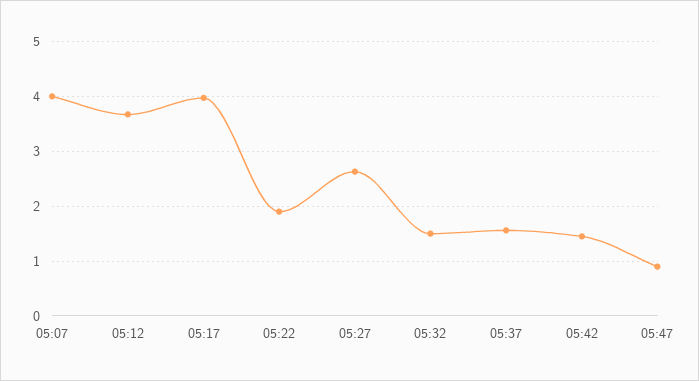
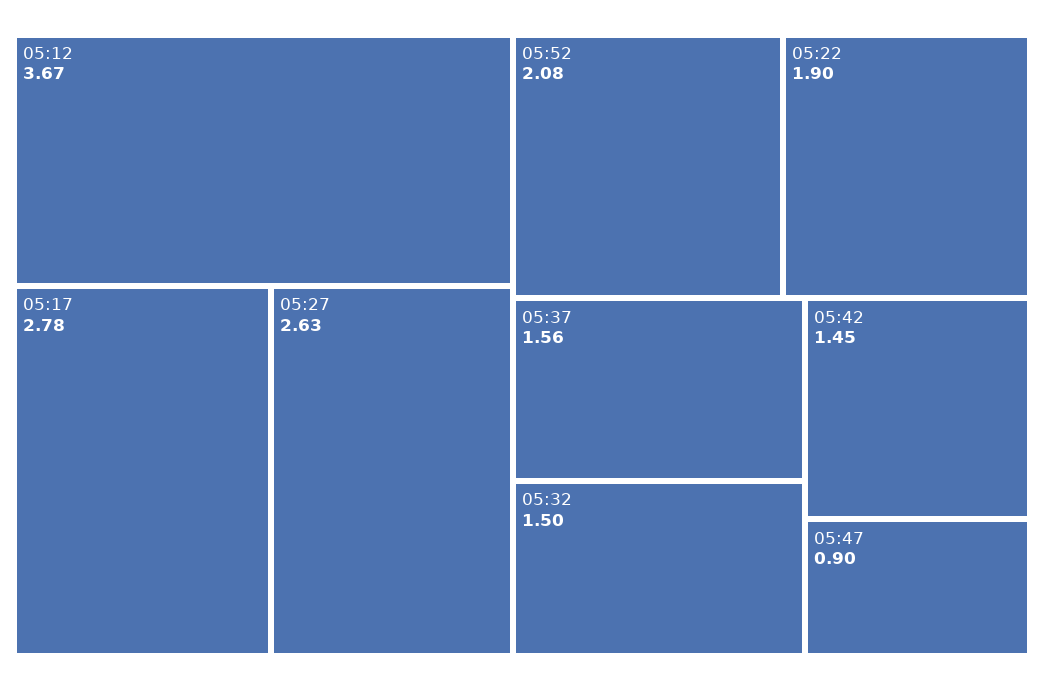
05:07: 4 -> none
05:17: 4 -> 2.78
05:52: none -> 2.08

